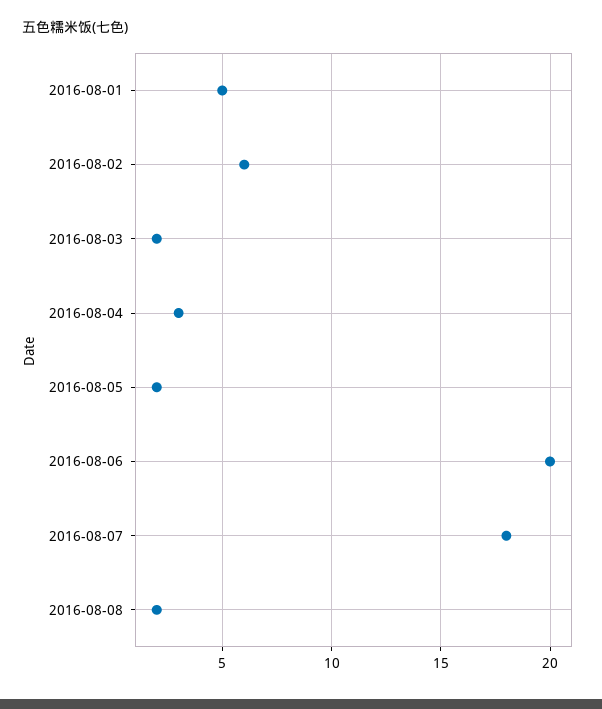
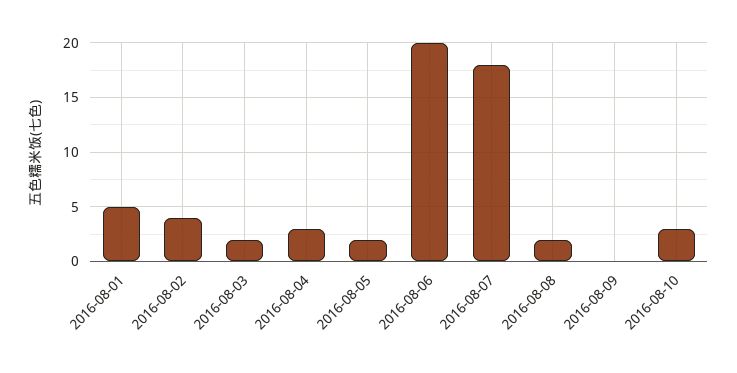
2016-08-02: 6 -> 4
2016-08-09: none -> 0
2016-08-10: none -> 3

